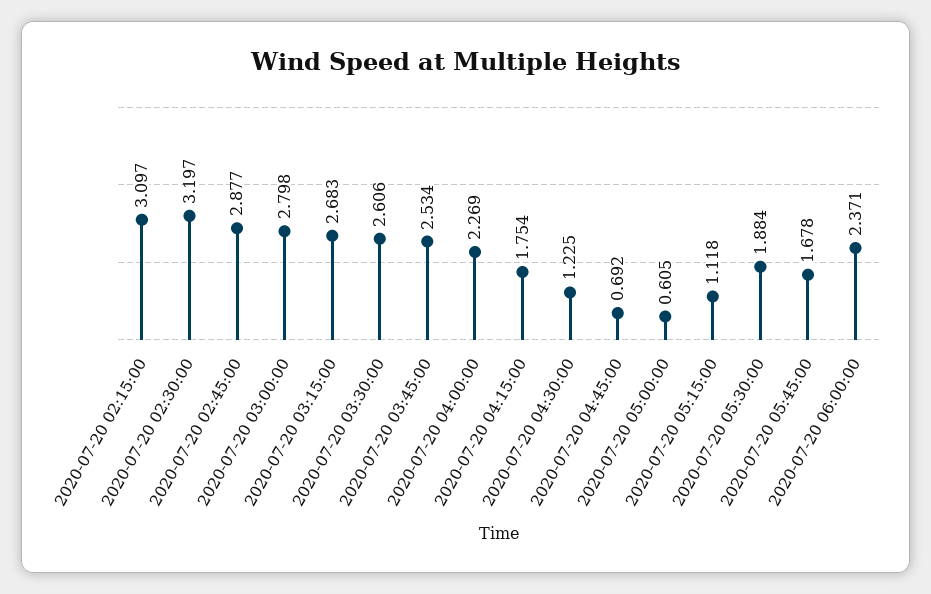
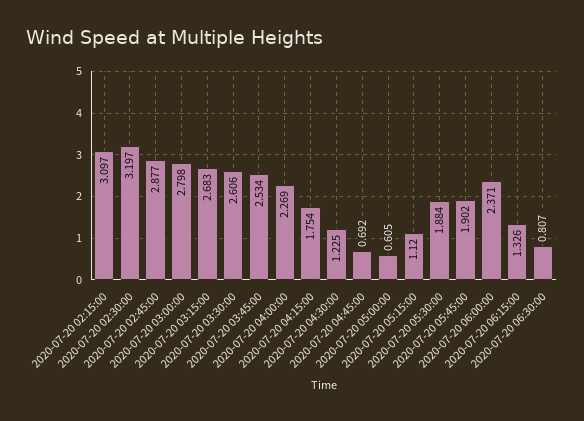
2020-07-20 05:15:00: 1.118 -> 1.12
2020-07-20 05:45:00: 1.678 -> 1.902
2020-07-20 06:15:00: none -> 1.326
2020-07-20 06:30:00: none -> 0.807

